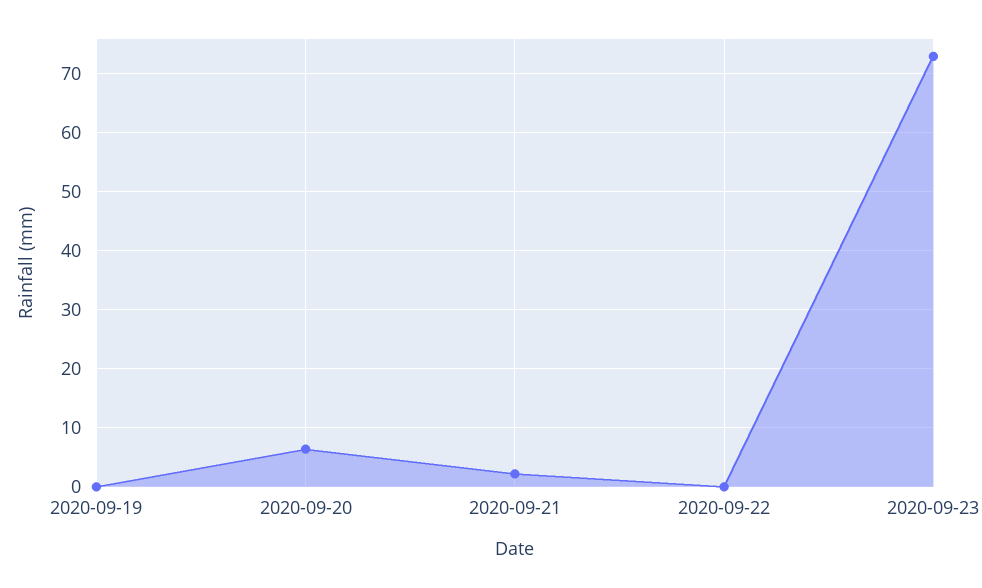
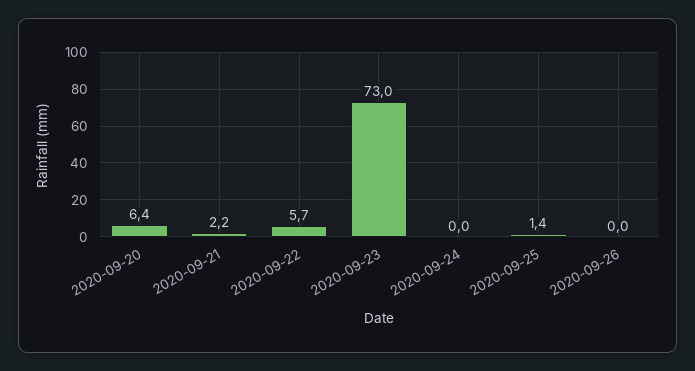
2020-09-19: 0 -> none
2020-09-22: 0 -> 5.7
2020-09-24: none -> 0
2020-09-25: none -> 1.4
2020-09-26: none -> 0

